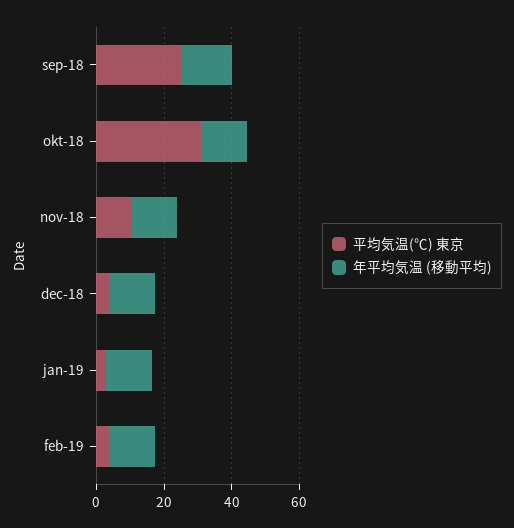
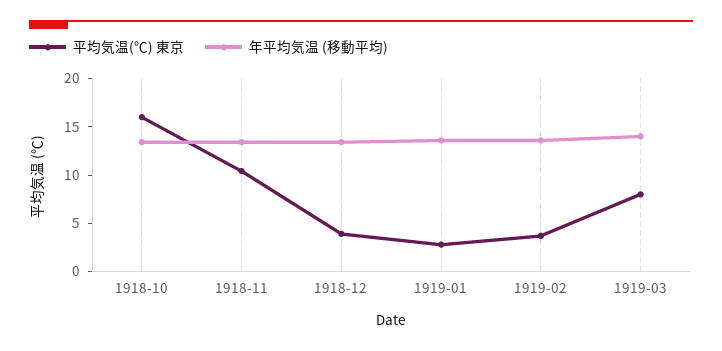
平均気温(℃) 東京, sep-18: 25 -> none
年平均気温 (移動平均), sep-18: 15 -> none
平均気温(℃) 東京, okt-18: 30 -> 16
平均気温(℃) 東京, 1919-03: none -> 8
年平均気温 (移動平均), 1919-03: none -> 14

